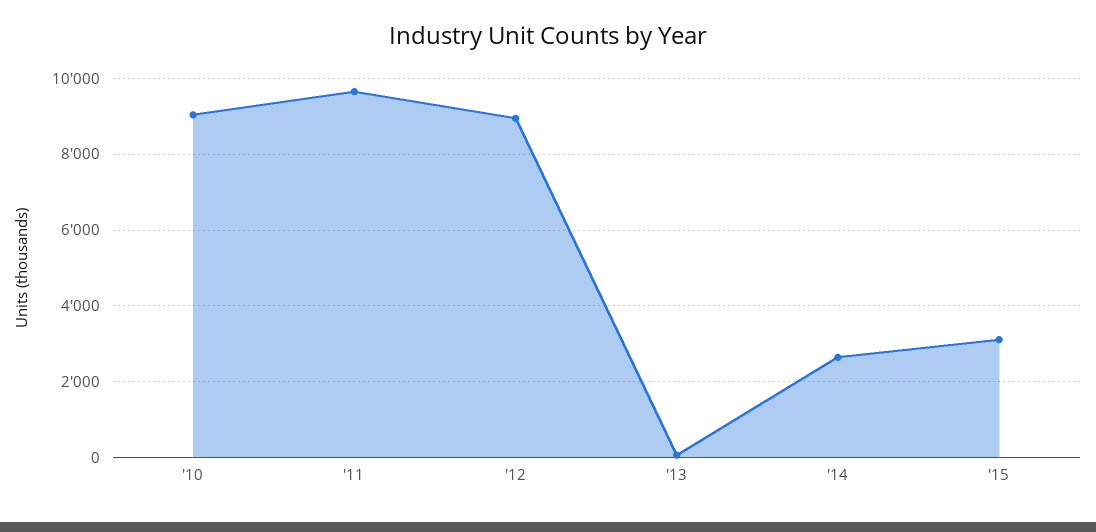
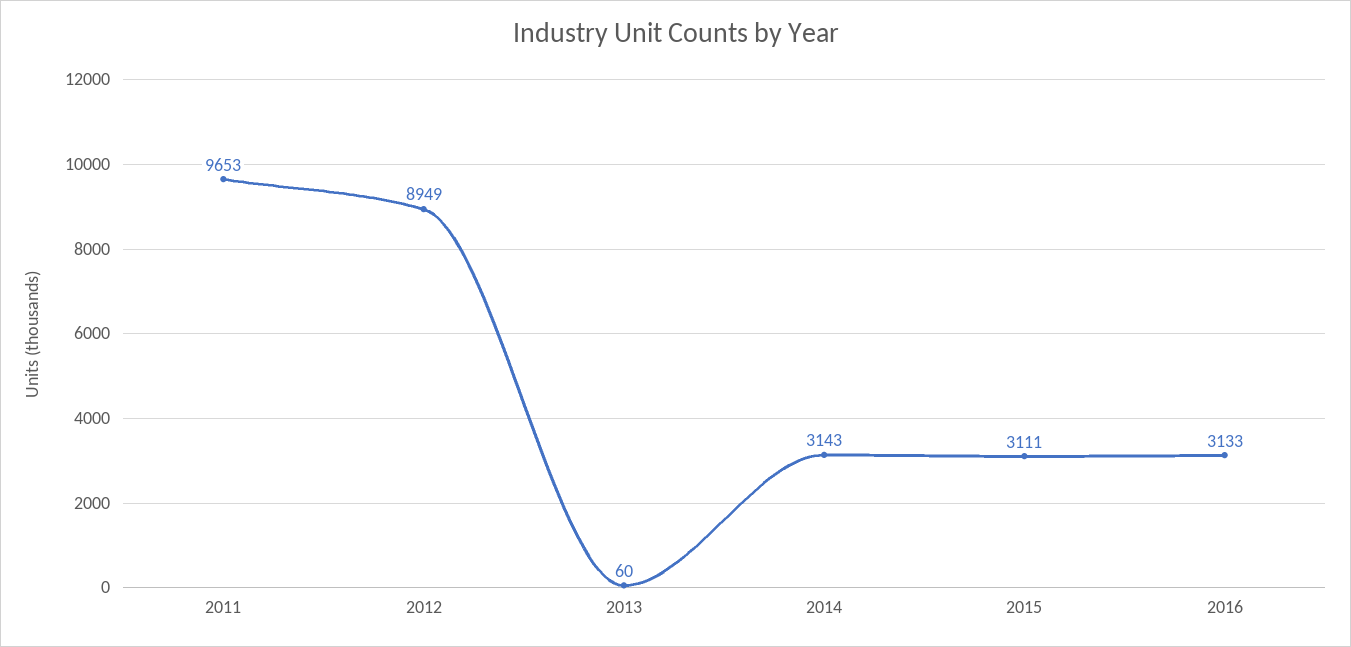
'10: 9000 -> none
'14: 2600 -> 3143
2016: none -> 3133

